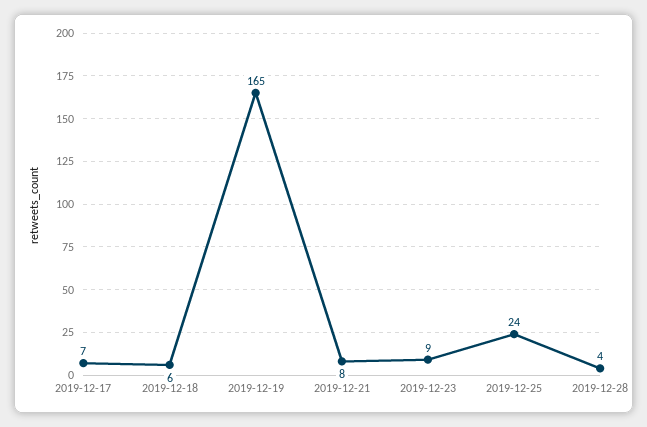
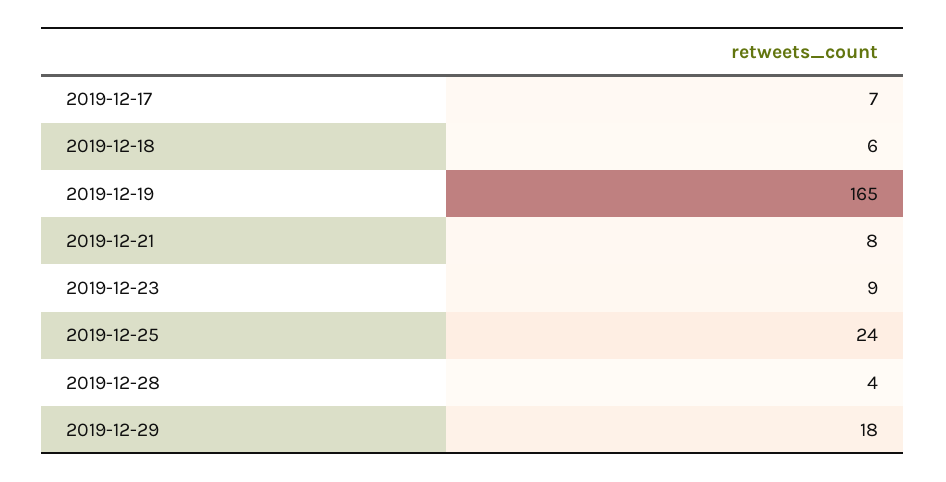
2019-12-29: none -> 18

